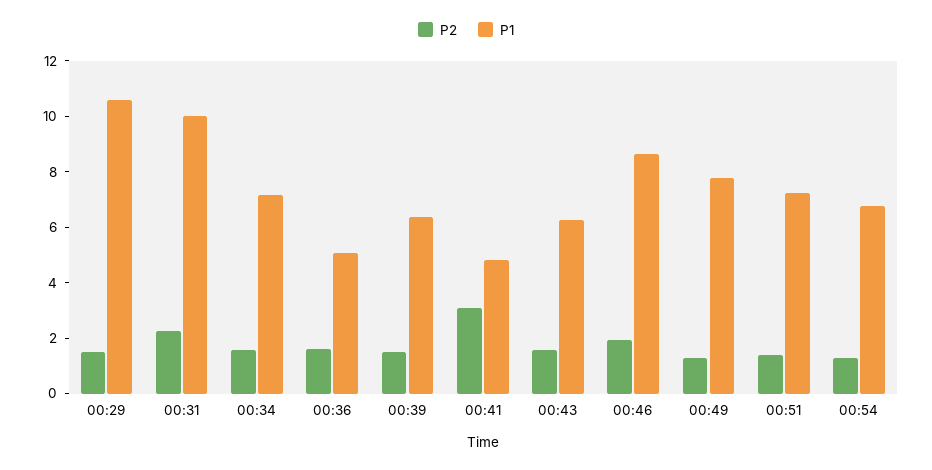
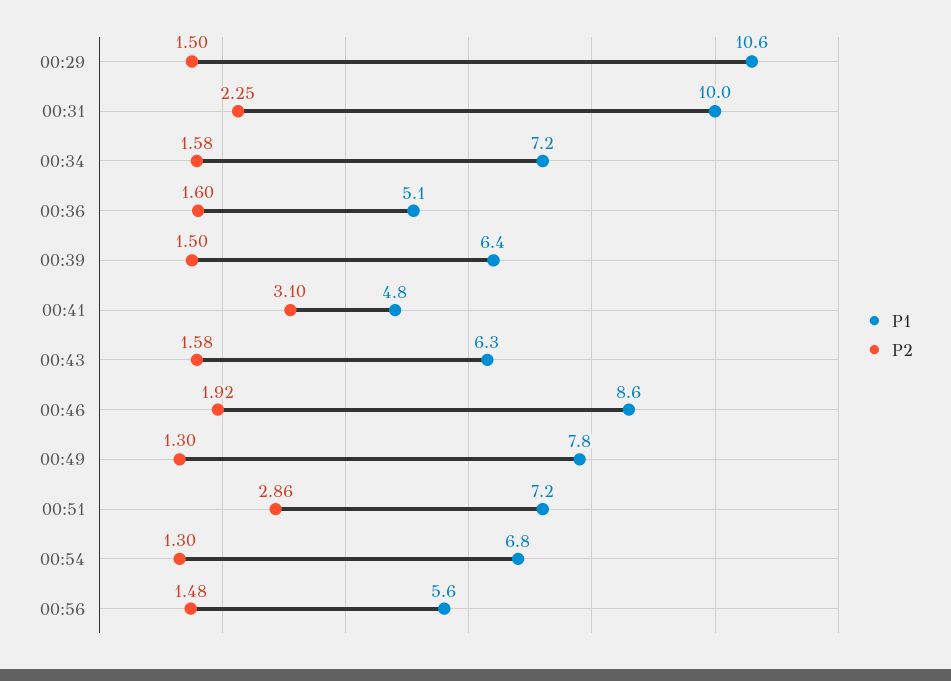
P2, 00:51: 1.5 -> 2.86
P1, 00:56: none -> 5.6
P2, 00:56: none -> 1.48

